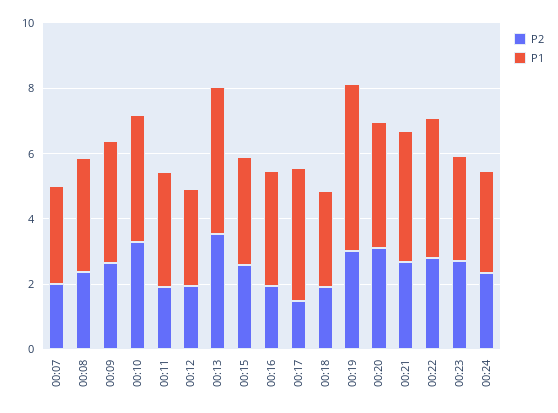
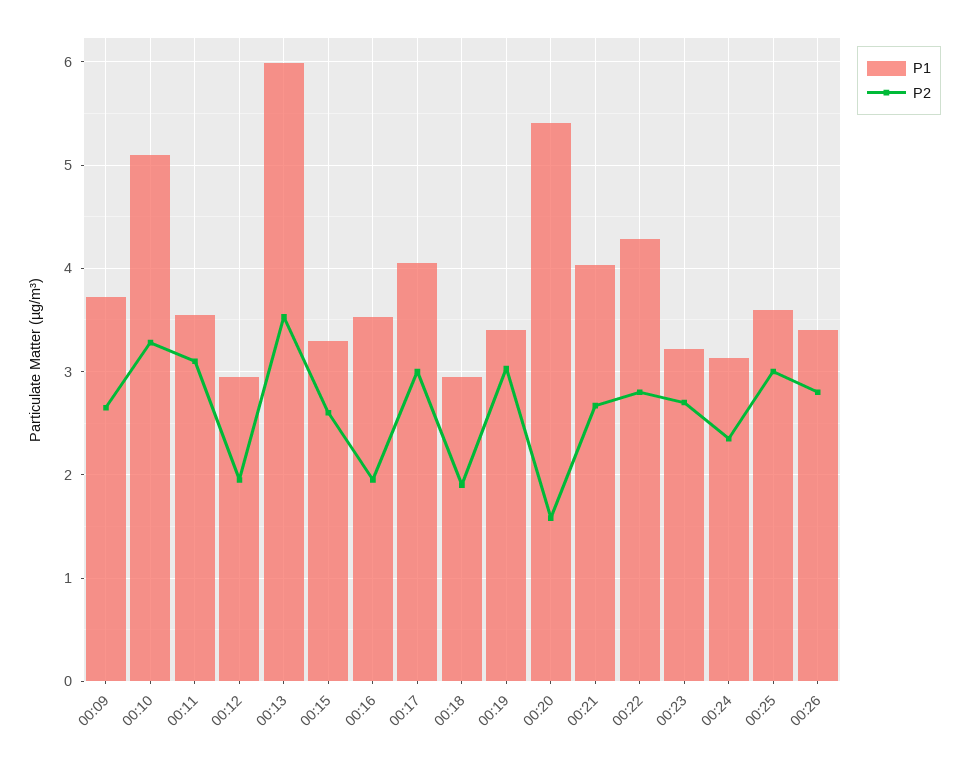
P2, 00:07: 2 -> none
P1, 00:07: 3 -> none
P2, 00:08: 2.5 -> none
P1, 00:08: 3.5 -> none
P1, 00:10: 4 -> 5.1
P2, 00:11: 2 -> 3.1
P1, 00:13: 4.5 -> 6
P2, 00:17: 1.5 -> 3
P1, 00:19: 5 -> 3.4
P2, 00:20: 3 -> 1.6
P1, 00:20: 4 -> 5.4
P1, 00:25: none -> 3.6
P2, 00:25: none -> 3
P1, 00:26: none -> 3.4
P2, 00:26: none -> 2.8

